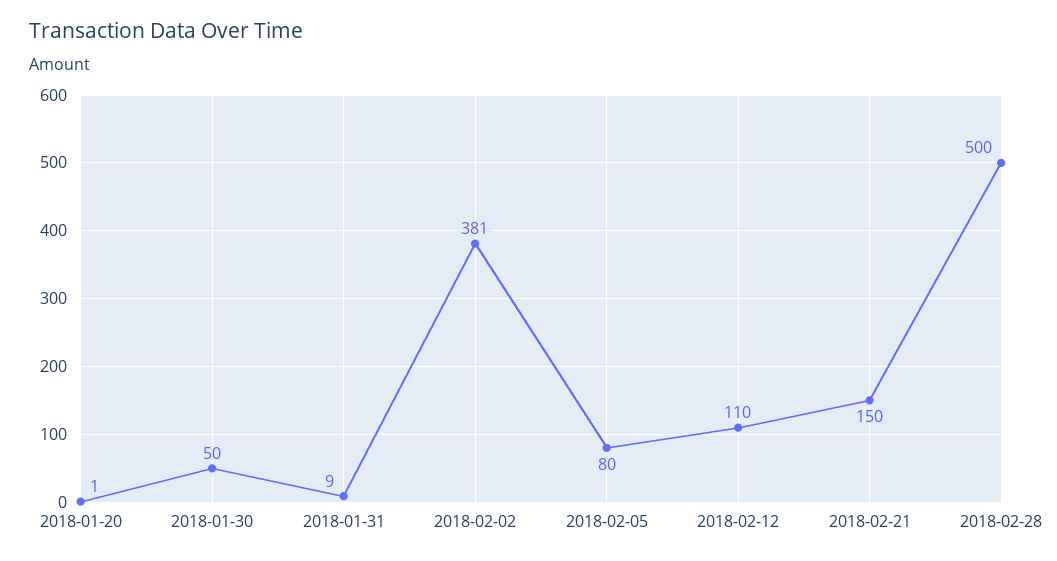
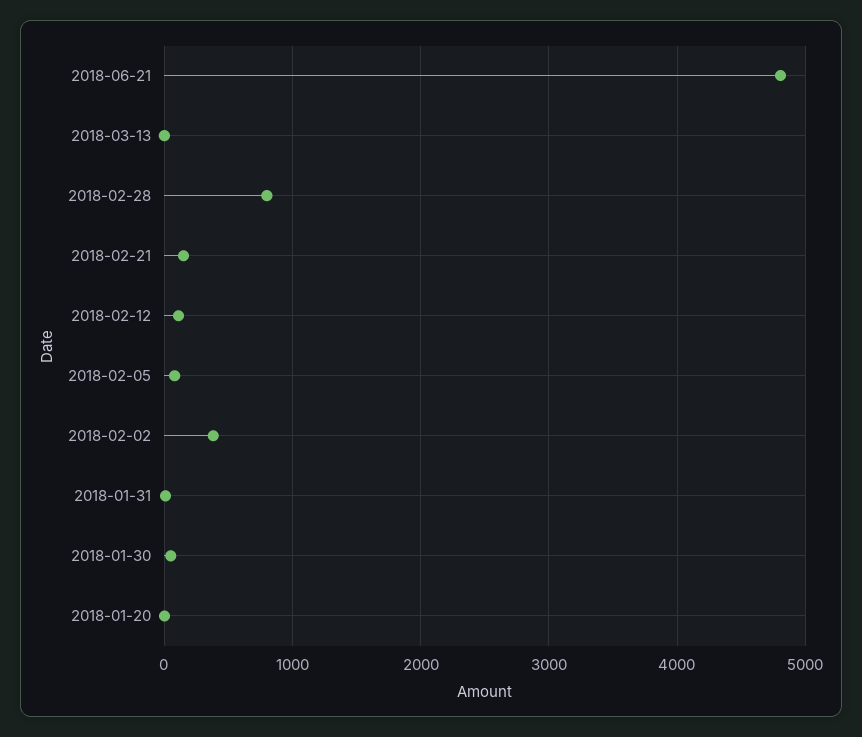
2018-02-28: 500 -> 800
2018-06-21: none -> 4800
2018-03-13: none -> 0

